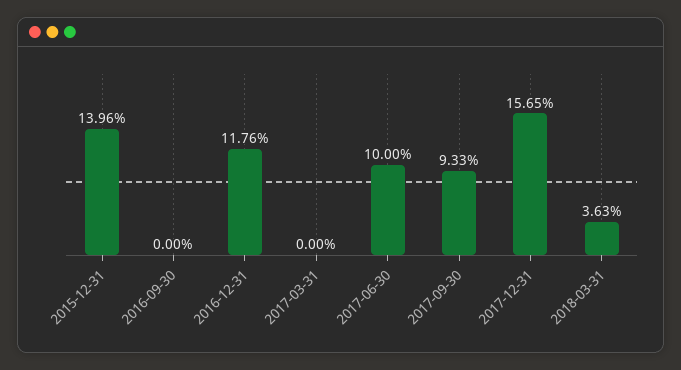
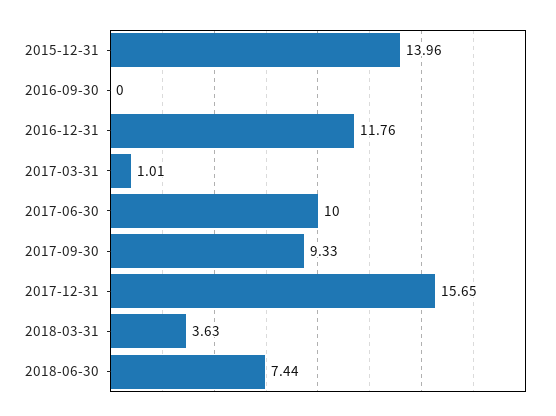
2017-03-31: 0 -> 1.01
2018-06-30: none -> 7.44

